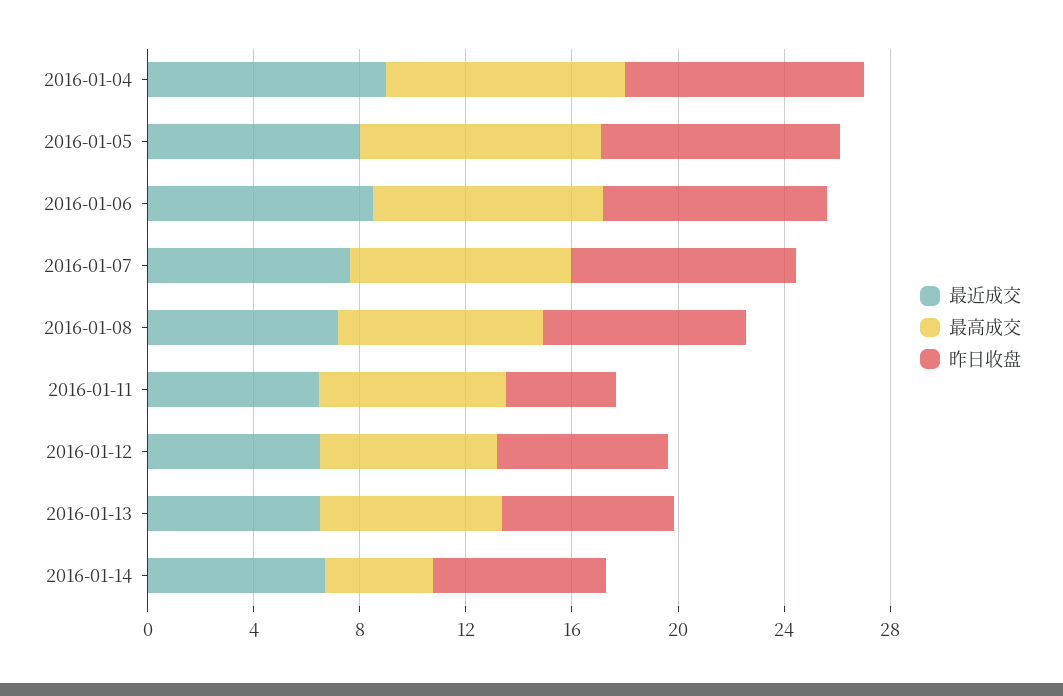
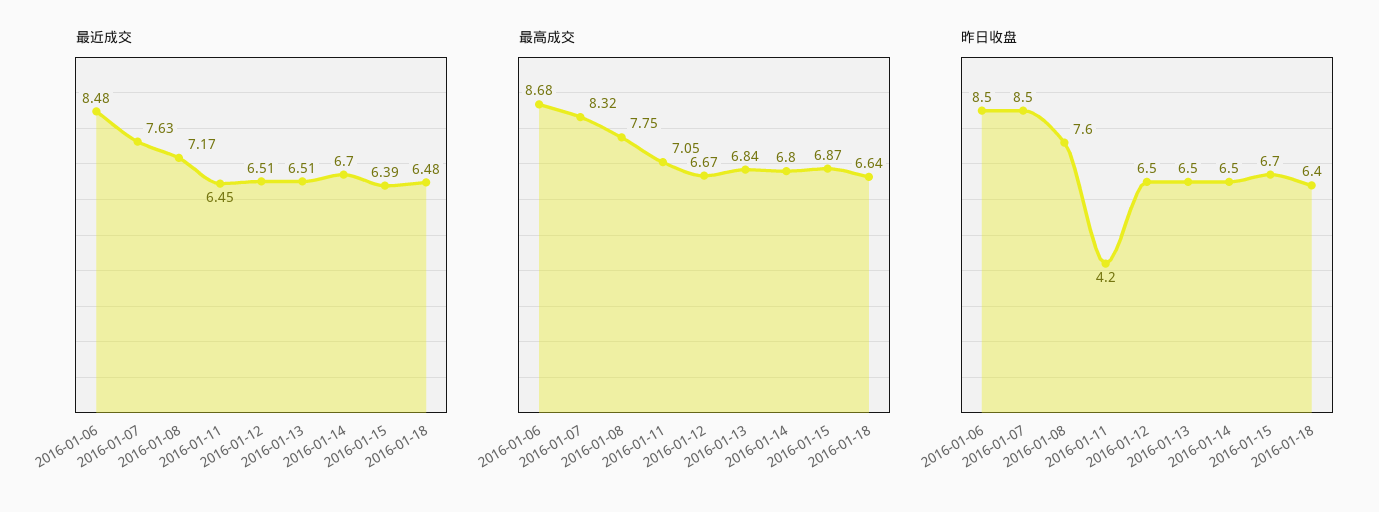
最近成交, 2016-01-04: 9 -> none
最高成交, 2016-01-04: 9 -> none
昨日收盘, 2016-01-04: 9 -> none
最近成交, 2016-01-05: 8 -> none
最高成交, 2016-01-05: 9 -> none
昨日收盘, 2016-01-05: 9 -> none
最高成交, 2016-01-14: 4 -> 6.8
最近成交, 2016-01-15: none -> 6.39
最近成交, 2016-01-18: none -> 6.48
最高成交, 2016-01-15: none -> 6.87
最高成交, 2016-01-18: none -> 6.64
昨日收盘, 2016-01-15: none -> 6.7
昨日收盘, 2016-01-18: none -> 6.4

